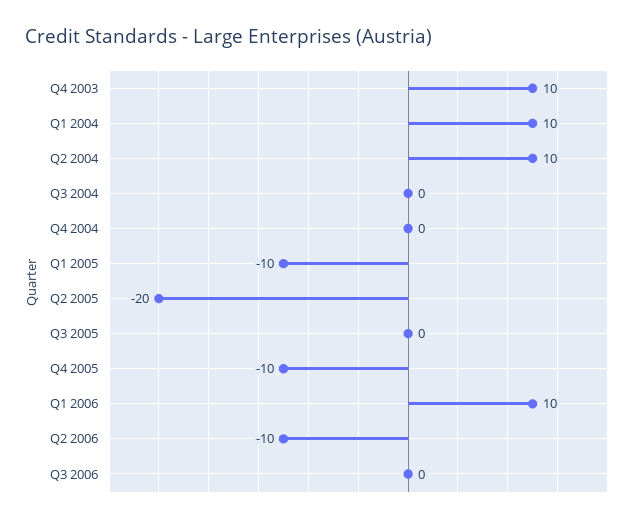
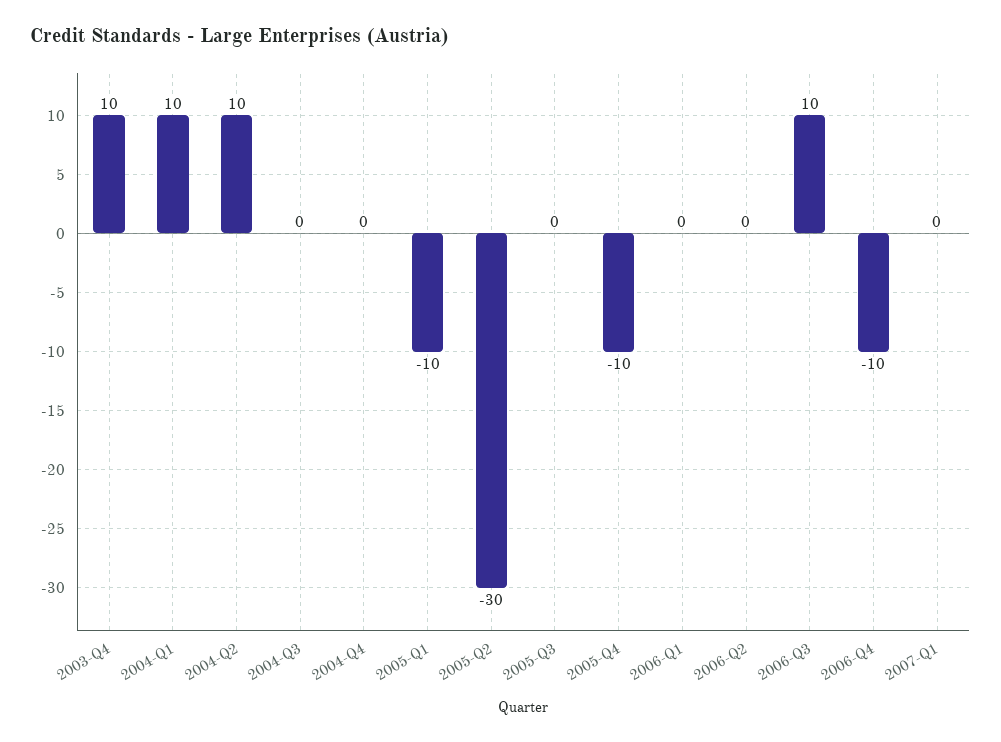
Q2 2005: -20 -> -30
Q1 2006: 10 -> 0
Q2 2006: -10 -> 0
Q3 2006: 0 -> 10
2006-Q4: none -> -10
2007-Q1: none -> 0

